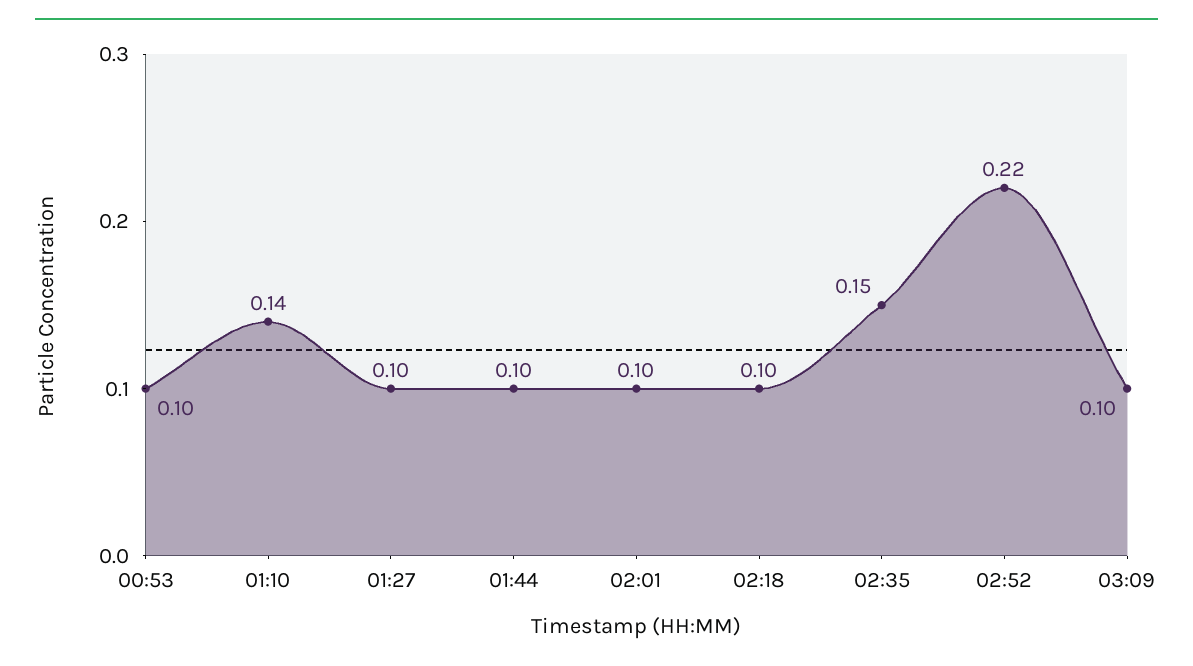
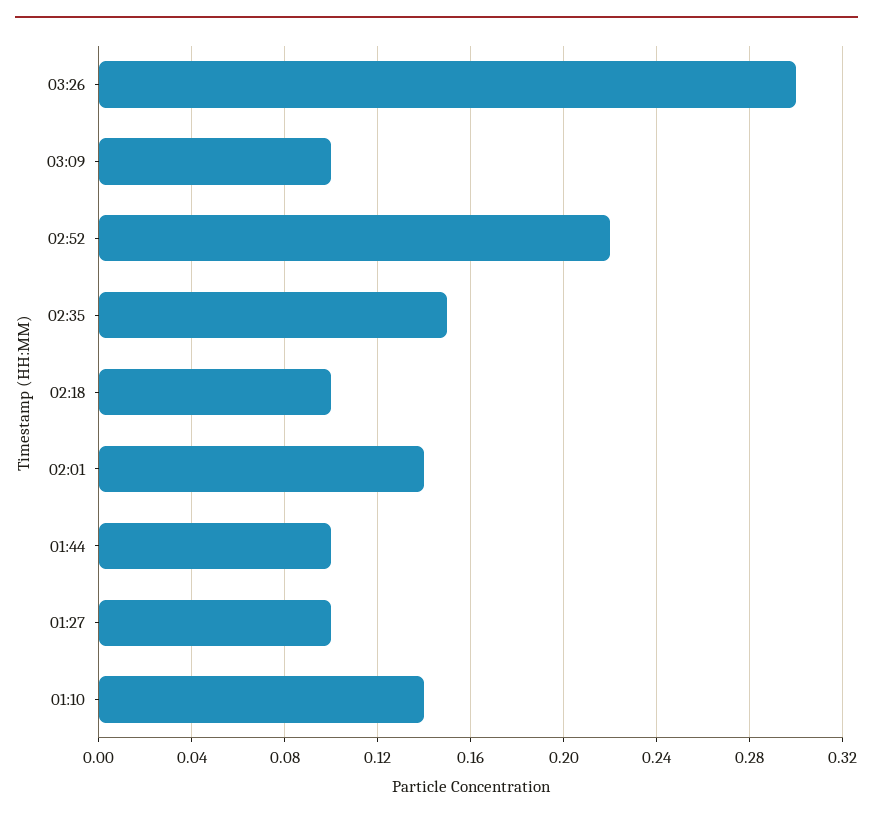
00:53: 0.1 -> none
02:01: 0.1 -> 0.14
03:26: none -> 0.3

